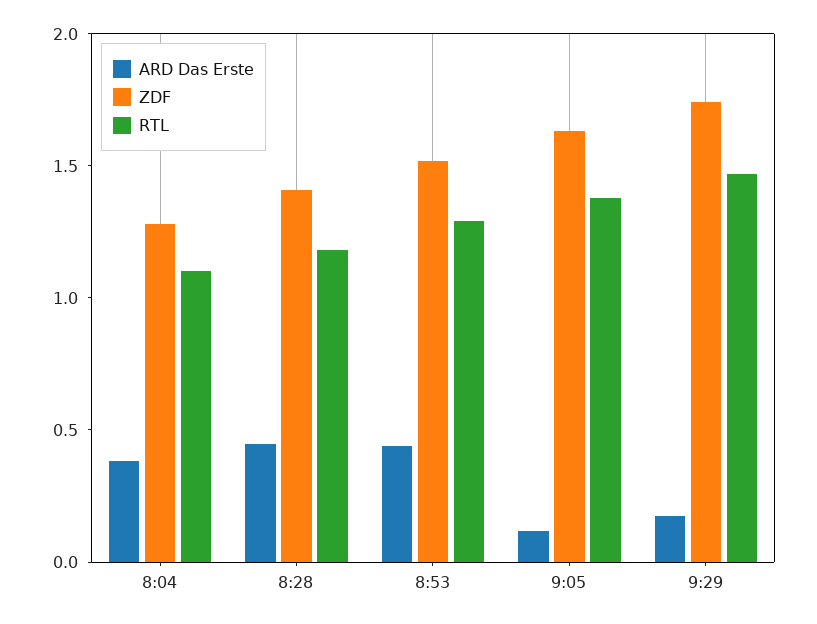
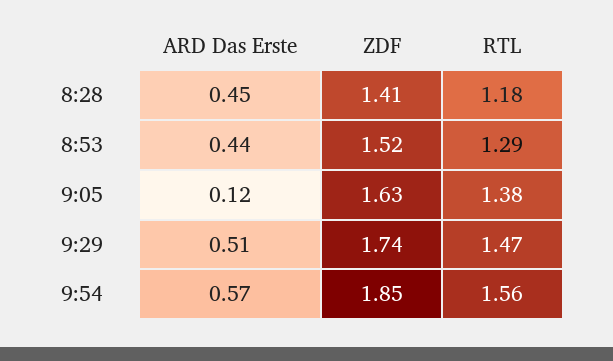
ARD Das Erste, 8:04: 0.4 -> none
ZDF, 8:04: 1.3 -> none
RTL, 8:04: 1.1 -> none
ARD Das Erste, 9:29: 0.2 -> 0.51
ARD Das Erste, 9:54: none -> 0.57
ZDF, 9:54: none -> 1.85
RTL, 9:54: none -> 1.56

